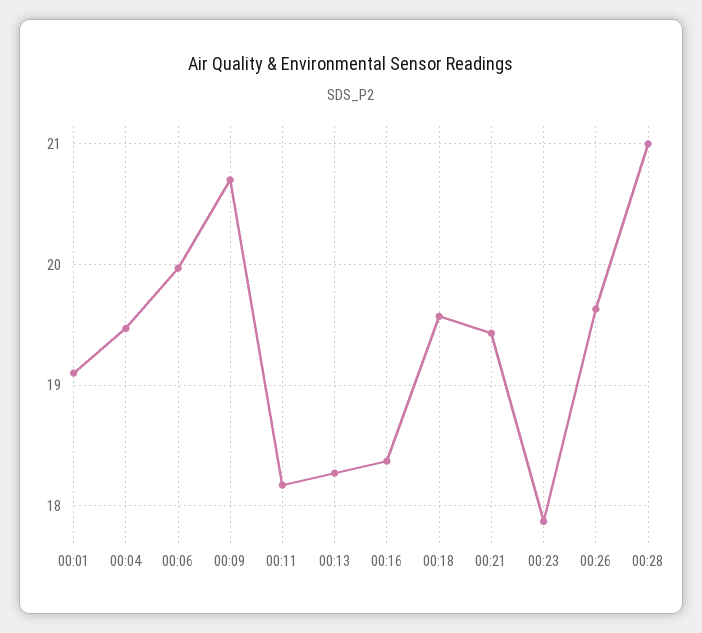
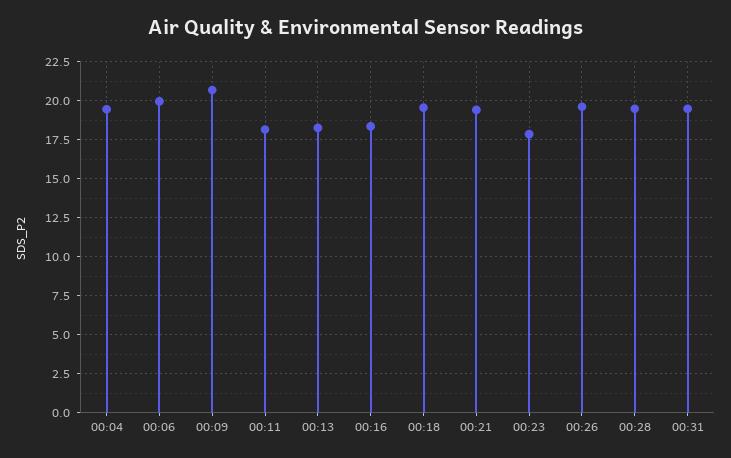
00:01: 19.1 -> none
00:28: 21 -> 19.5
00:31: none -> 19.5

